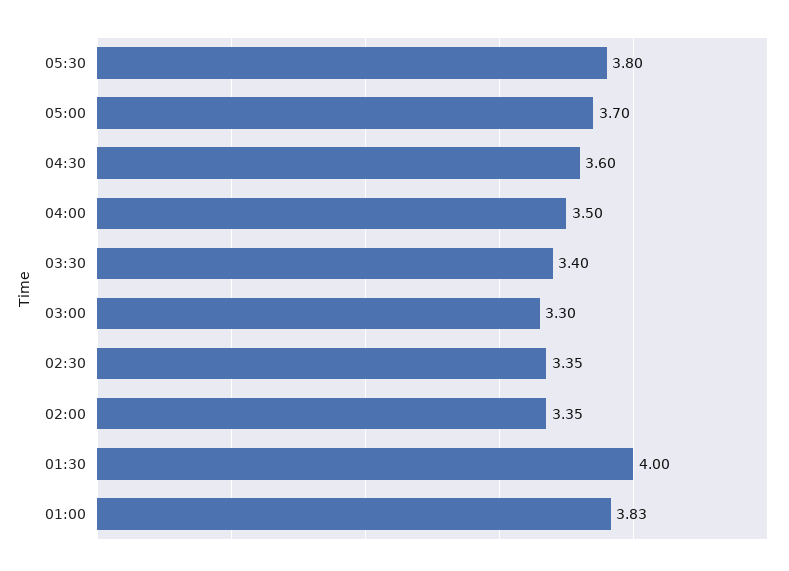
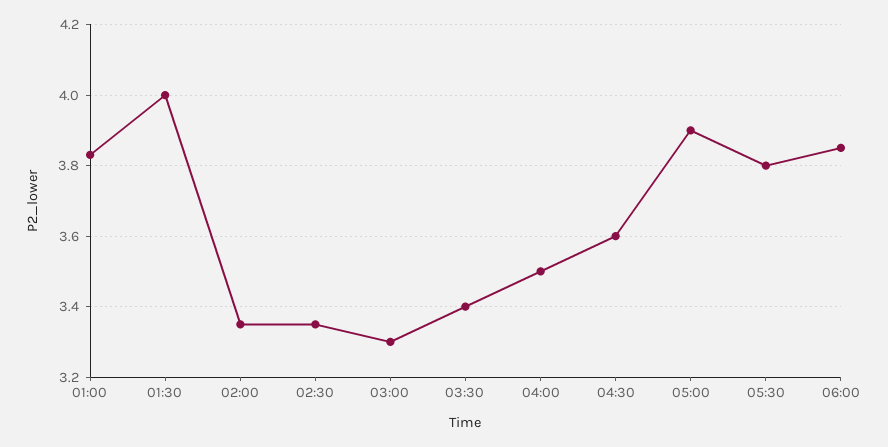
05:00: 3.7 -> 3.9
06:00: none -> 3.85

